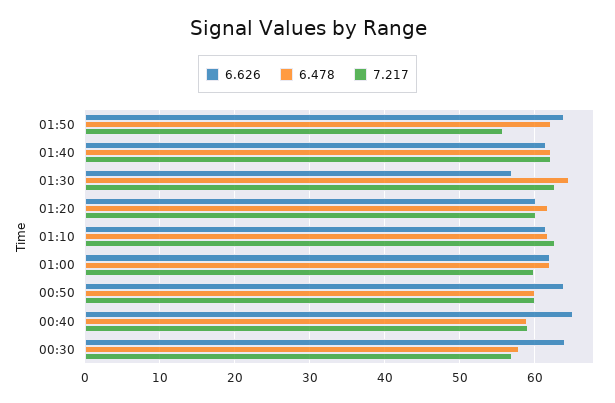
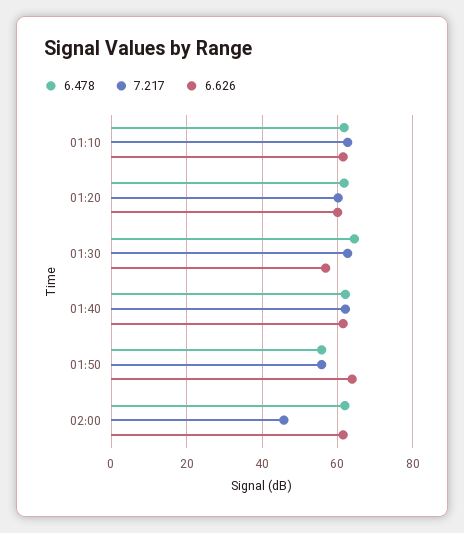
6.478, 01:50: 62 -> 56
6.626, 01:00: 62 -> none
6.478, 01:00: 62 -> none
7.217, 01:00: 60 -> none
6.626, 00:50: 64 -> none
6.478, 00:50: 60 -> none
7.217, 00:50: 60 -> none
6.626, 00:40: 65 -> none
6.478, 00:40: 59 -> none
7.217, 00:40: 59 -> none
6.626, 00:30: 64 -> none
6.478, 00:30: 58 -> none
7.217, 00:30: 57 -> none
6.478, 02:00: none -> 62
7.217, 02:00: none -> 46
6.626, 02:00: none -> 62

